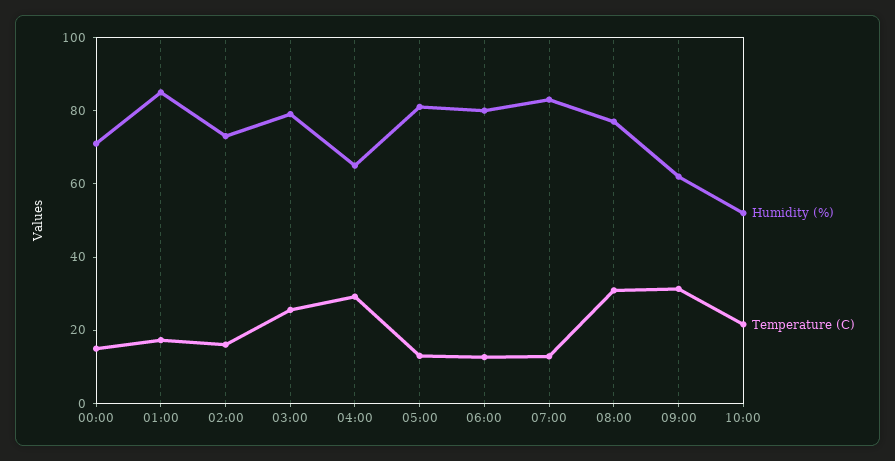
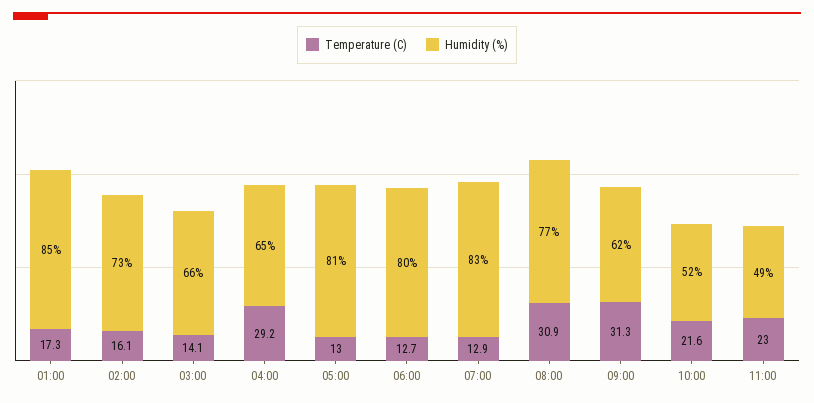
Humidity (%), 00:00: 70 -> none
Temperature (C), 00:00: 15 -> none
Humidity (%), 03:00: 80 -> 66
Temperature (C), 03:00: 25 -> 14.1
Temperature (C), 11:00: none -> 23
Humidity (%), 11:00: none -> 49

